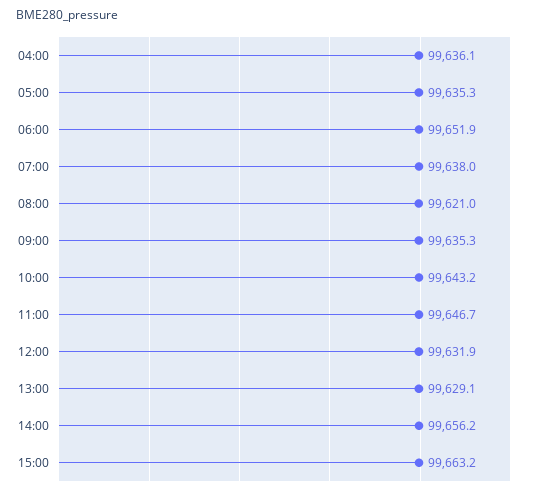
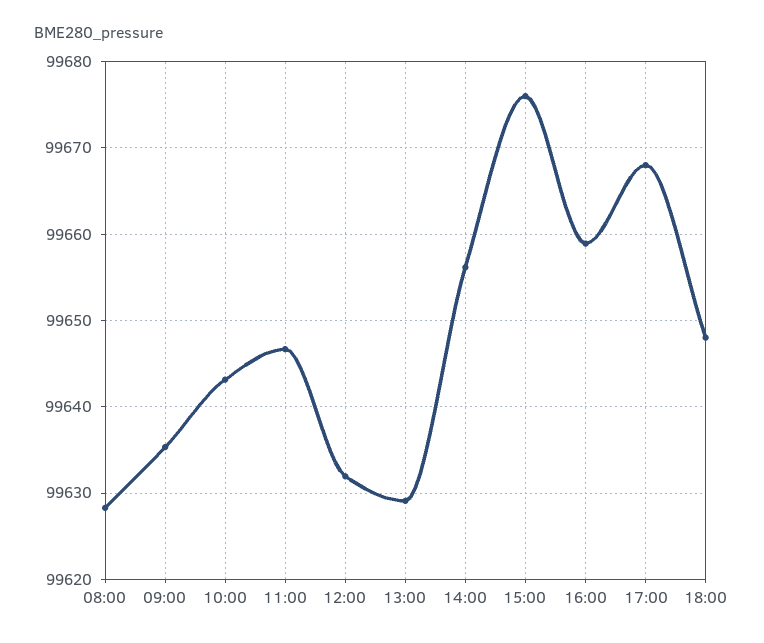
04:00: 99636.1 -> none
05:00: 99635.3 -> none
06:00: 99651.9 -> none
07:00: 99638 -> none
08:00: 99621 -> 99628
15:00: 99663.2 -> 99676
16:00: none -> 99659
17:00: none -> 99668
18:00: none -> 99648

